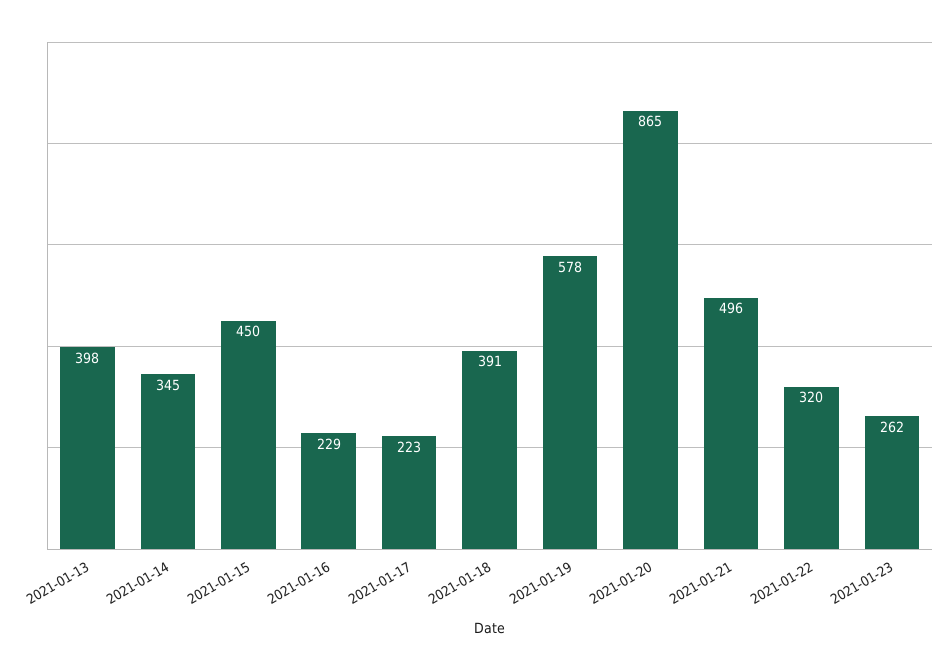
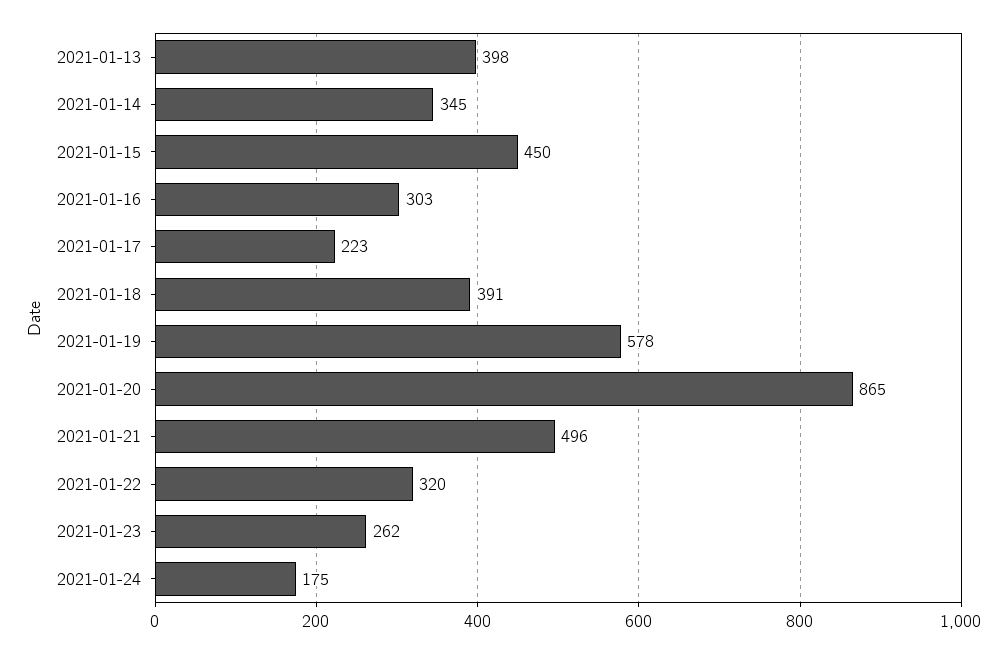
2021-01-16: 229 -> 303
2021-01-24: none -> 175

